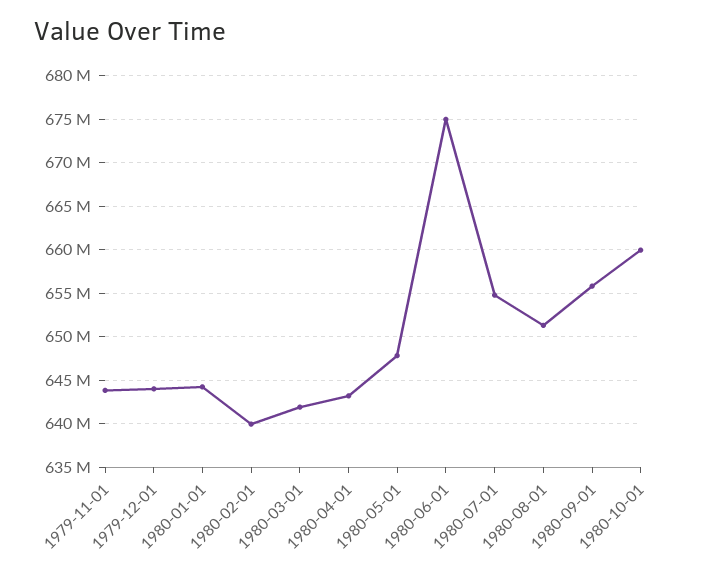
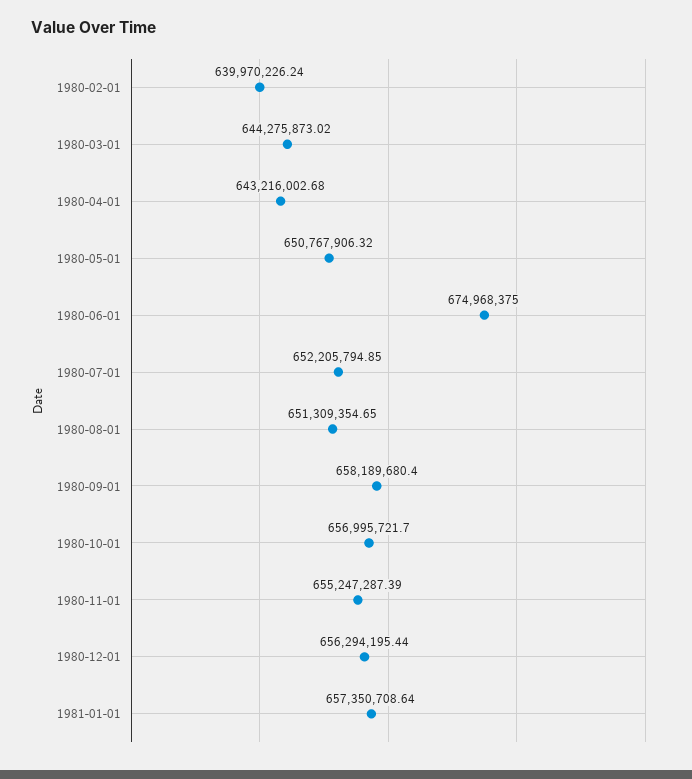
1979-11-01: 644000000 -> none
1979-12-01: 644000000 -> none
1980-01-01: 644000000 -> none
1980-03-01: 642000000 -> 644275873.02
1980-05-01: 648000000 -> 650767906.32
1980-07-01: 655000000 -> 652205794.85
1980-09-01: 656000000 -> 658189680.4
1980-10-01: 660000000 -> 656995721.7
1980-11-01: none -> 655247287.39
1980-12-01: none -> 656294195.44
1981-01-01: none -> 657350708.64

